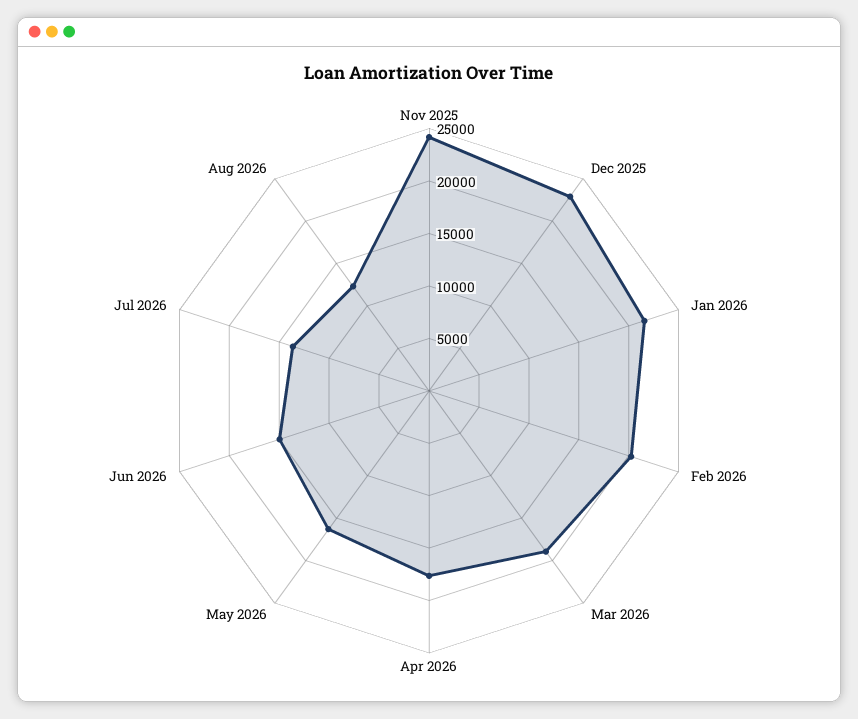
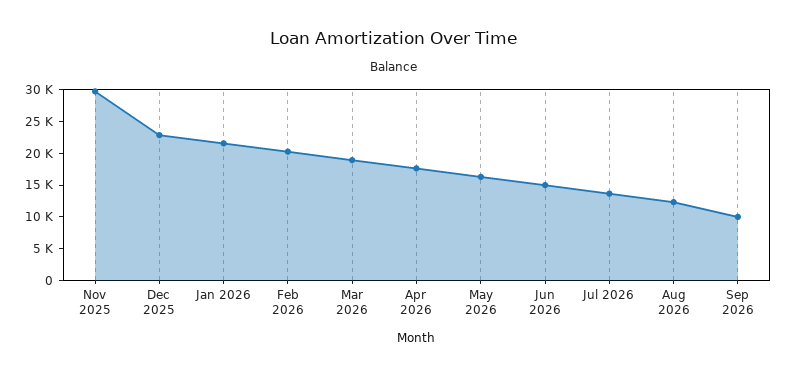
Nov 2025: 24000 -> 30000
Sep 2026: none -> 10000

